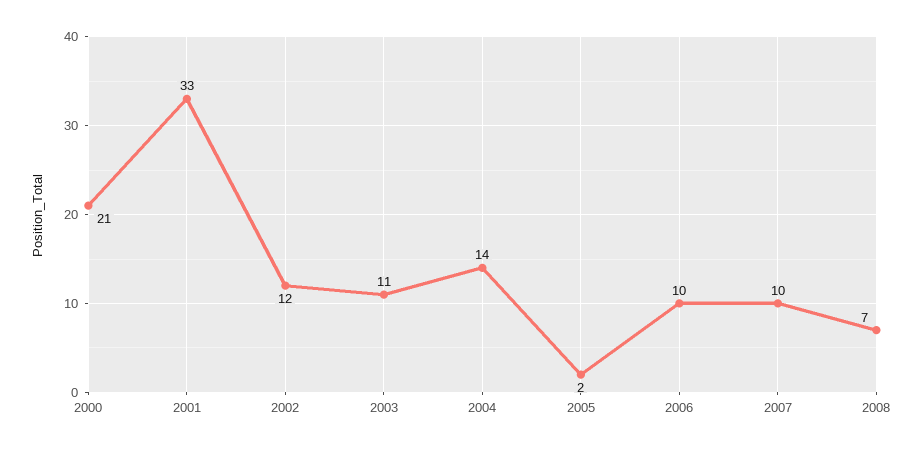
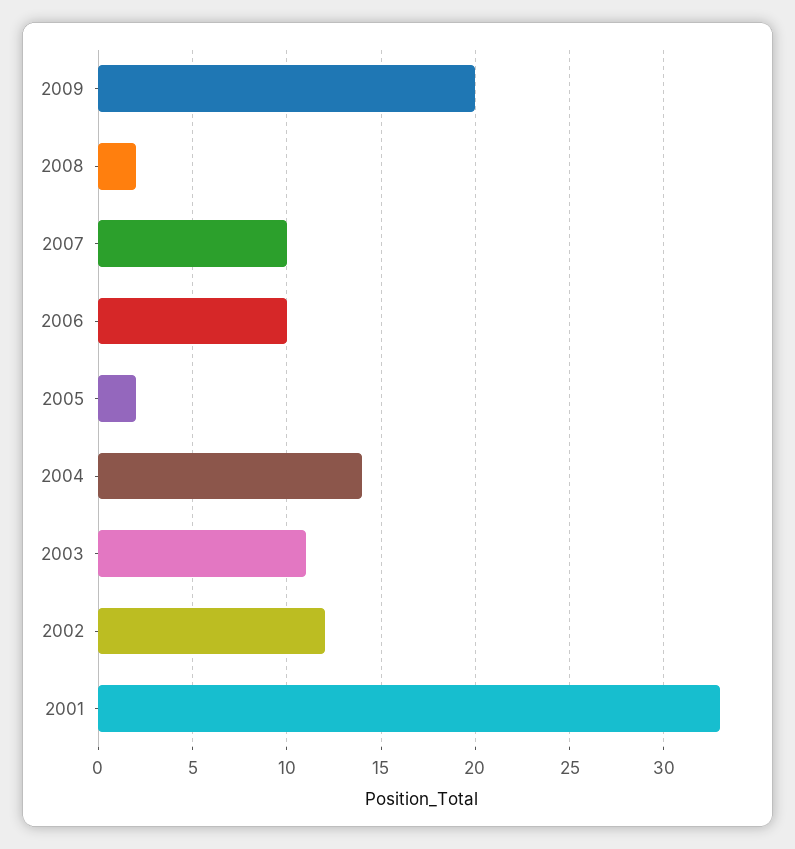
2000: 21 -> none
2008: 7 -> 2
2009: none -> 20

